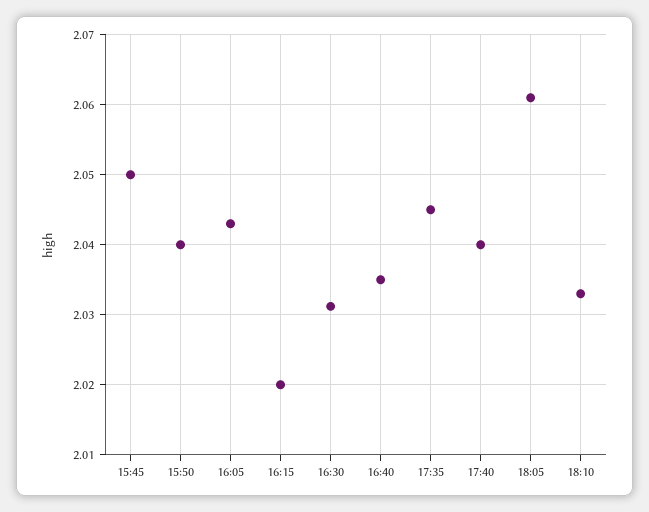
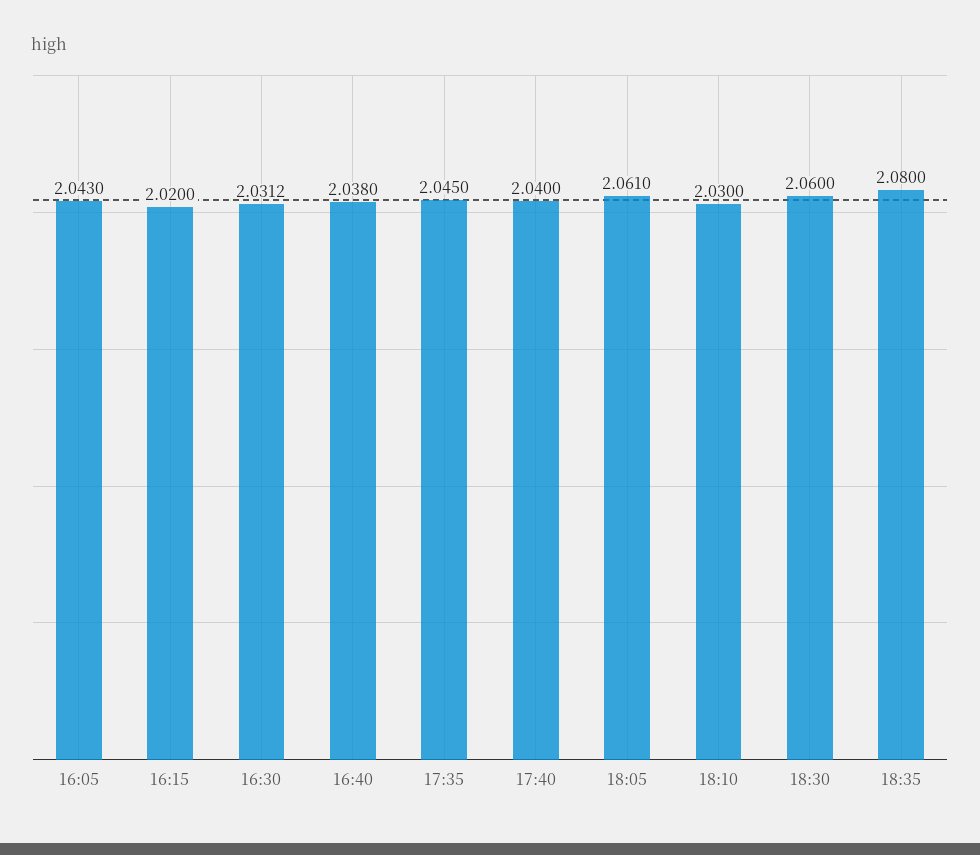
15:45: 2.05 -> none
15:50: 2.04 -> none
16:40: 2.035 -> 2.038
18:10: 2.033 -> 2.03
18:30: none -> 2.06
18:35: none -> 2.08

